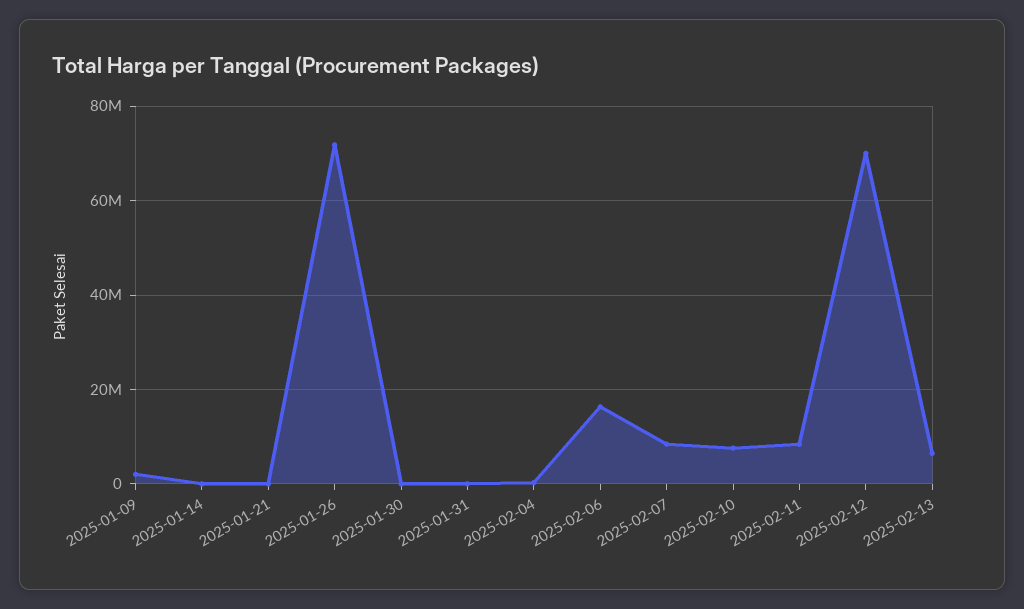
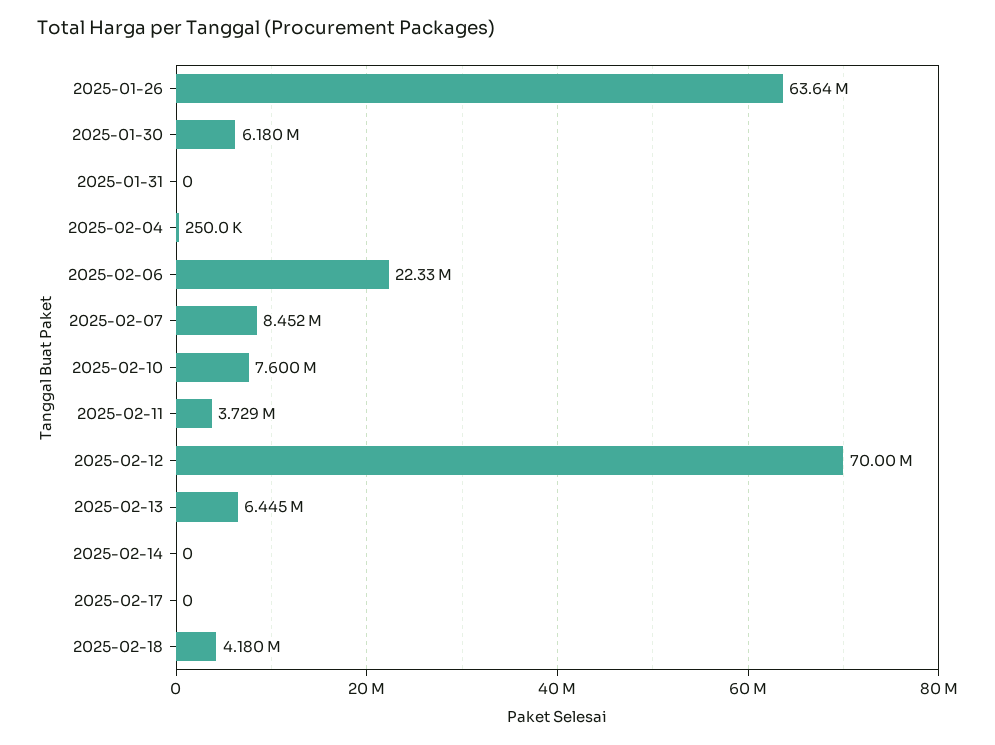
2025-01-09: 2000000 -> none
2025-01-14: 0 -> none
2025-01-21: 0 -> none
2025-01-26: 72000000 -> 63640000
2025-01-30: 0 -> 6180000
2025-02-06: 16000000 -> 22330000
2025-02-11: 8000000 -> 3729000
2025-02-14: none -> 0
2025-02-17: none -> 0
2025-02-18: none -> 4180000

